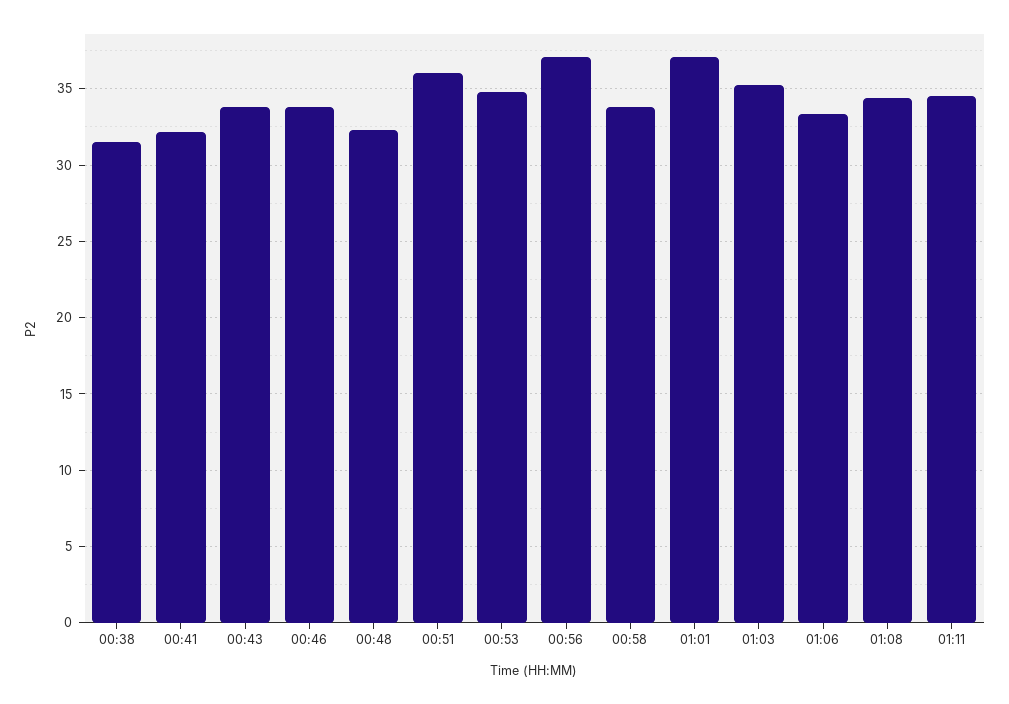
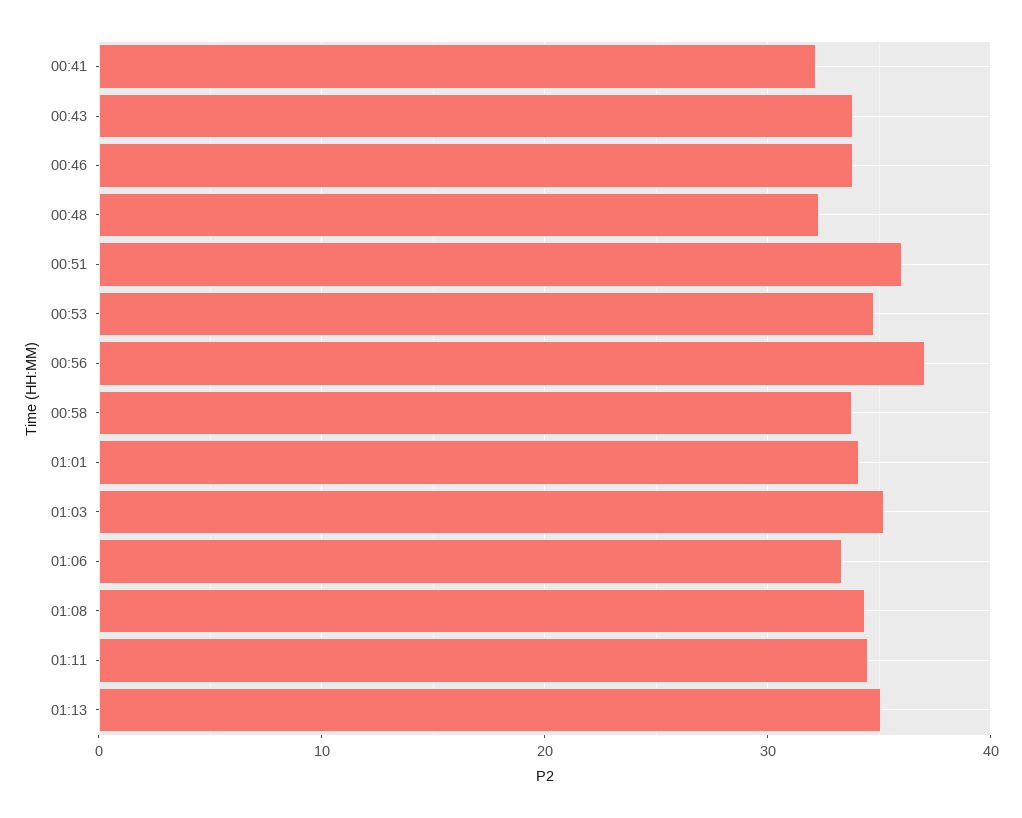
00:38: 31.5 -> none
01:01: 37 -> 34
01:13: none -> 35

